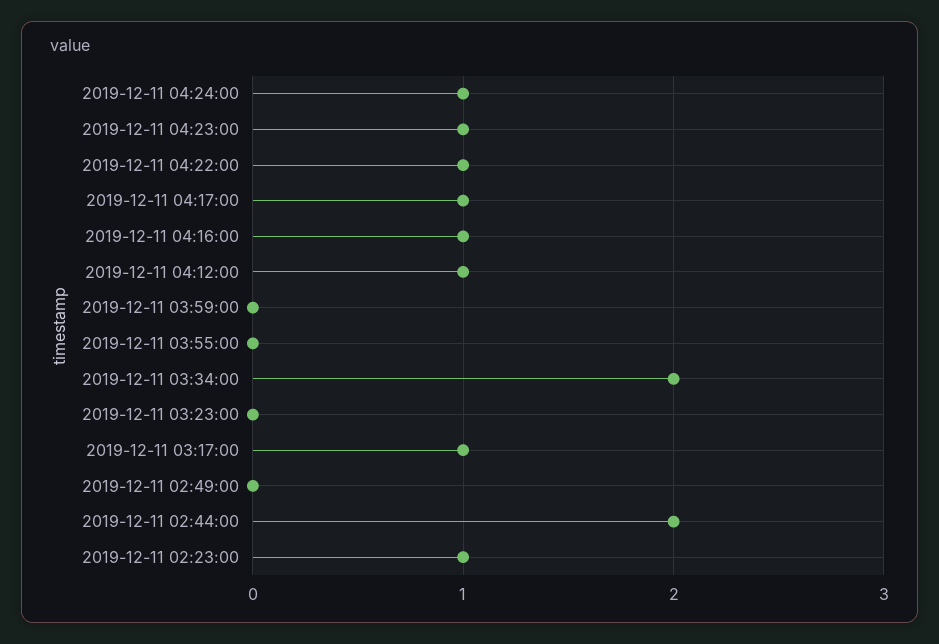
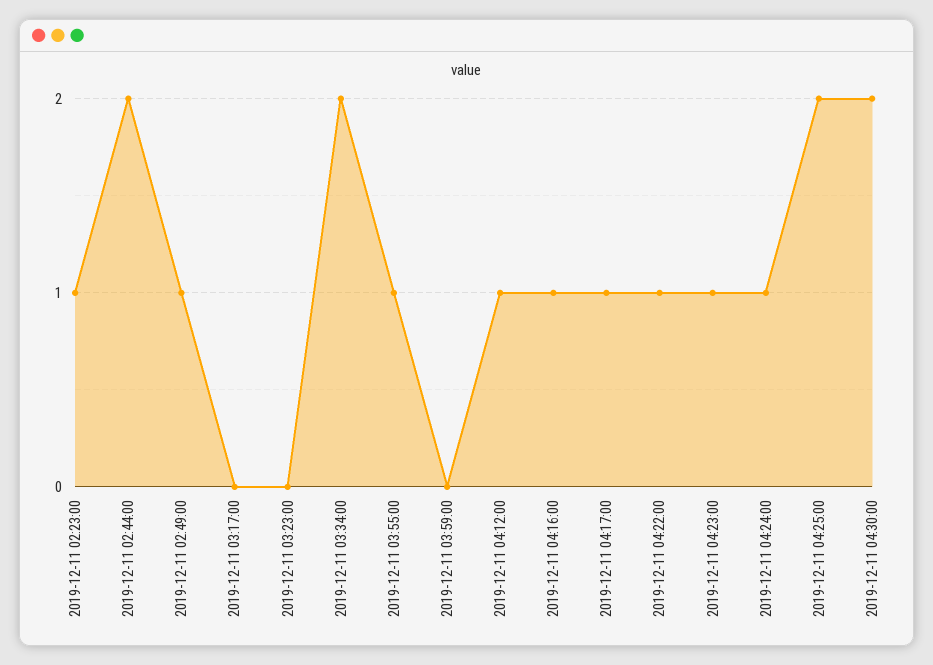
2019-12-11 03:55:00: 0 -> 1
2019-12-11 03:17:00: 1 -> 0
2019-12-11 02:49:00: 0 -> 1
2019-12-11 04:25:00: none -> 2
2019-12-11 04:30:00: none -> 2

